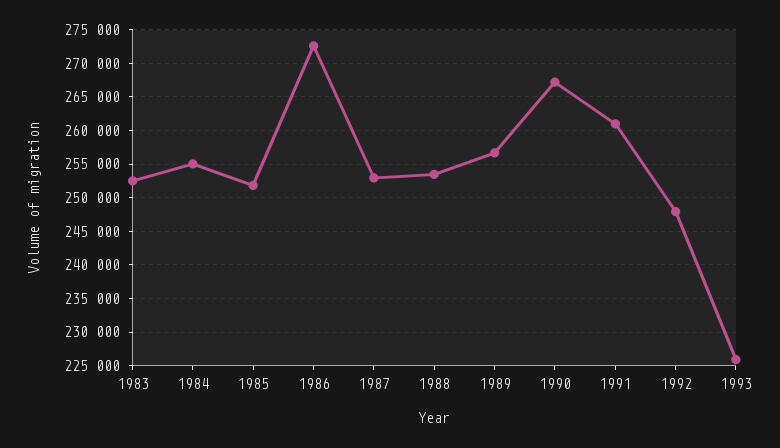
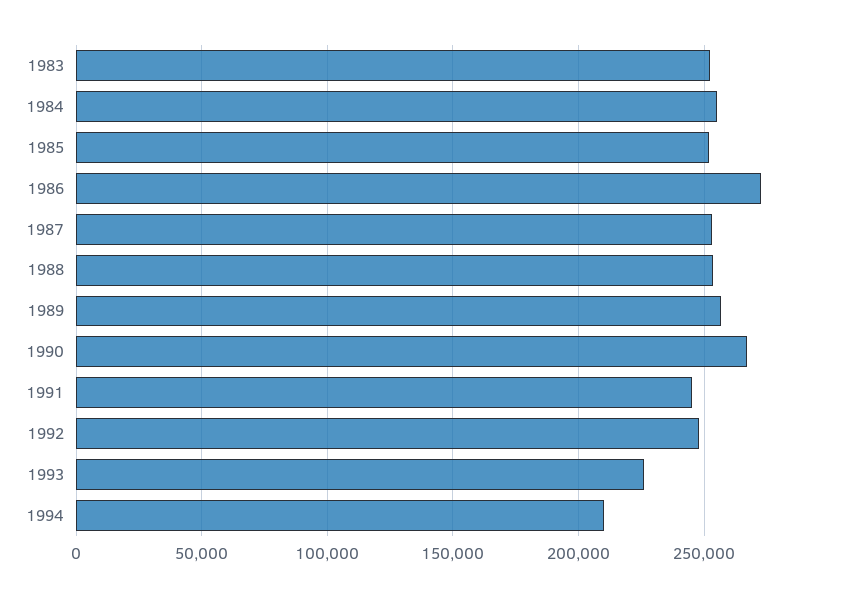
1991: 261000 -> 245000
1994: none -> 210000

